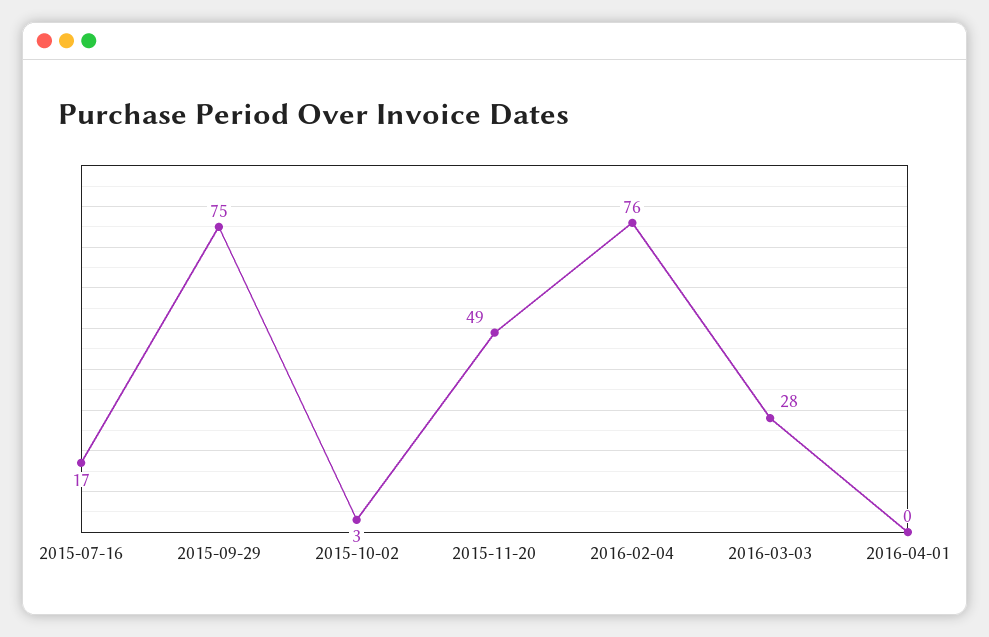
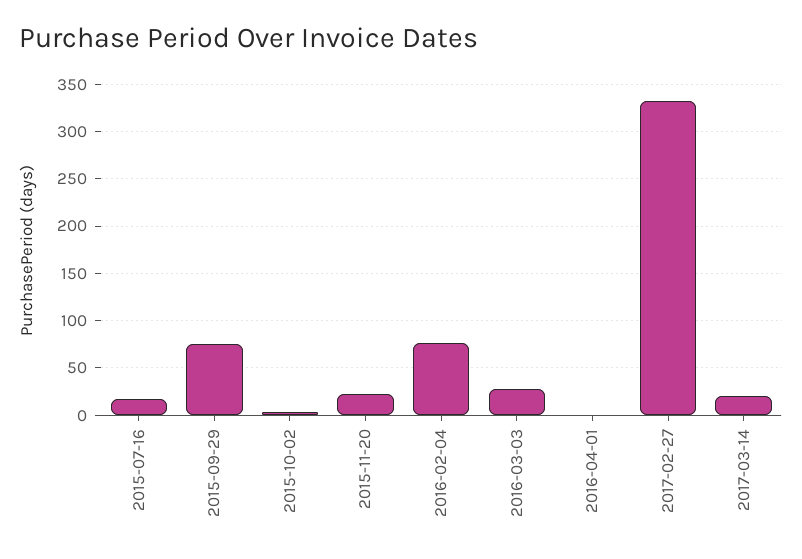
2015-11-20: 49 -> 20
2017-02-27: none -> 330
2017-03-14: none -> 20

